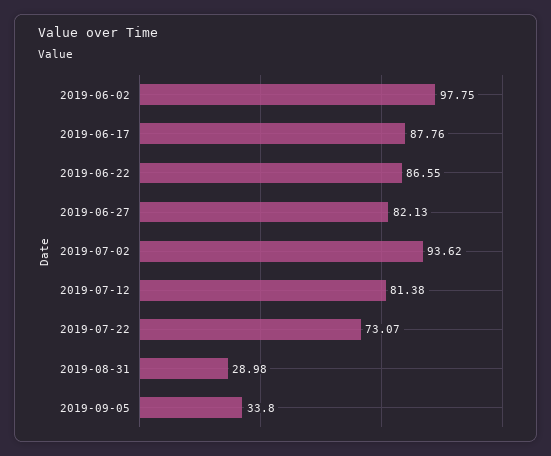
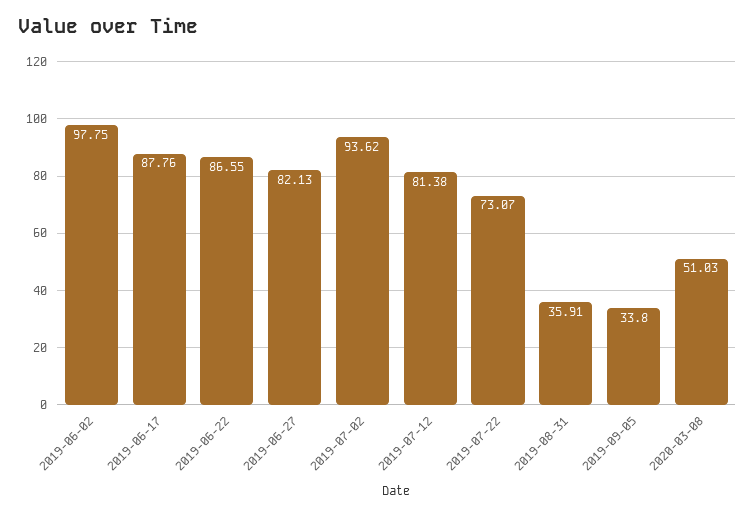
2019-08-31: 28.98 -> 35.91
2020-03-08: none -> 51.03

